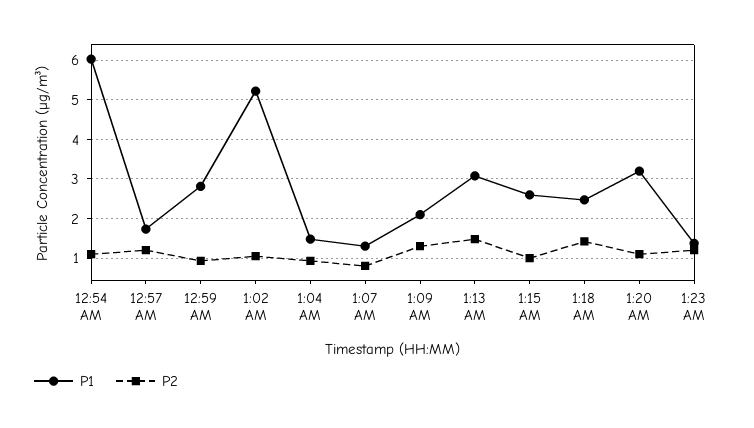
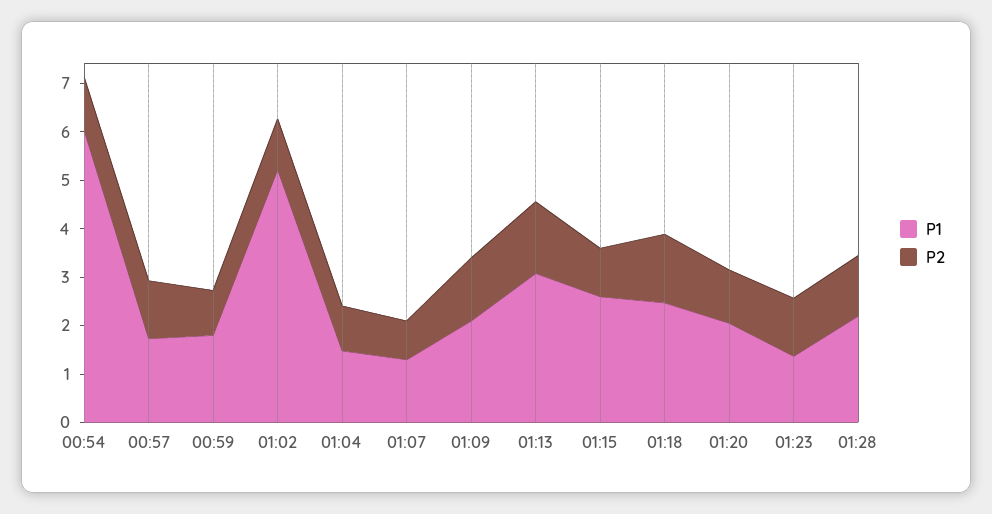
P1, 12:59 AM: 2.8 -> 1.8
P1, 1:20 AM: 3.2 -> 2
P1, 01:28: none -> 2.2
P2, 01:28: none -> 1.2

